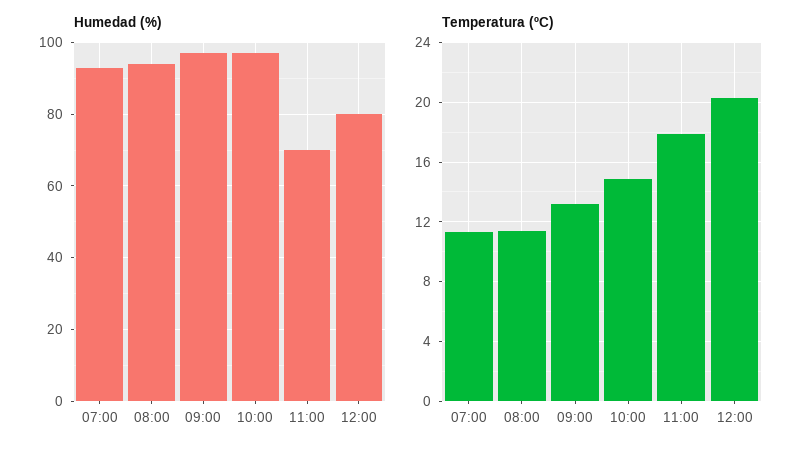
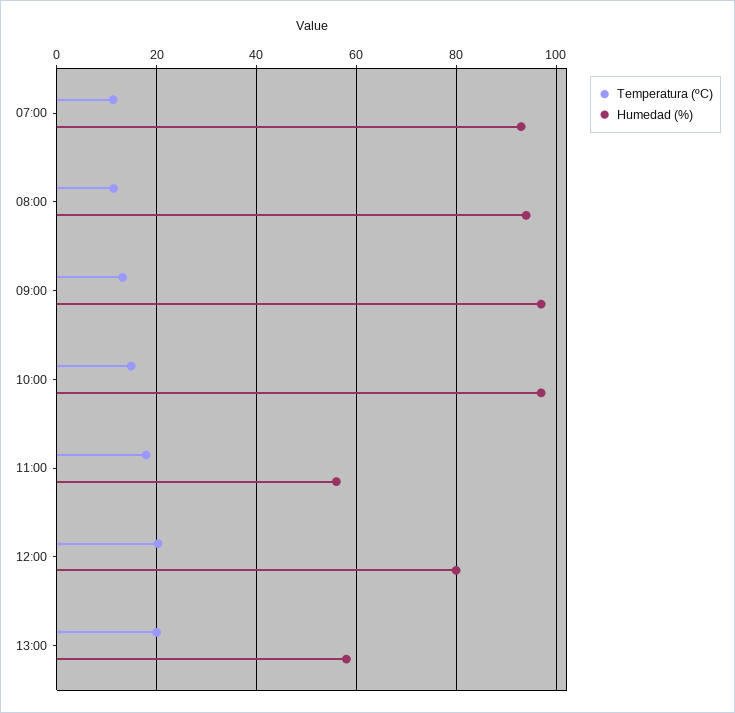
Humedad (%), 11:00: 70 -> 56
Temperatura (ºC), 13:00: none -> 20
Humedad (%), 13:00: none -> 58

